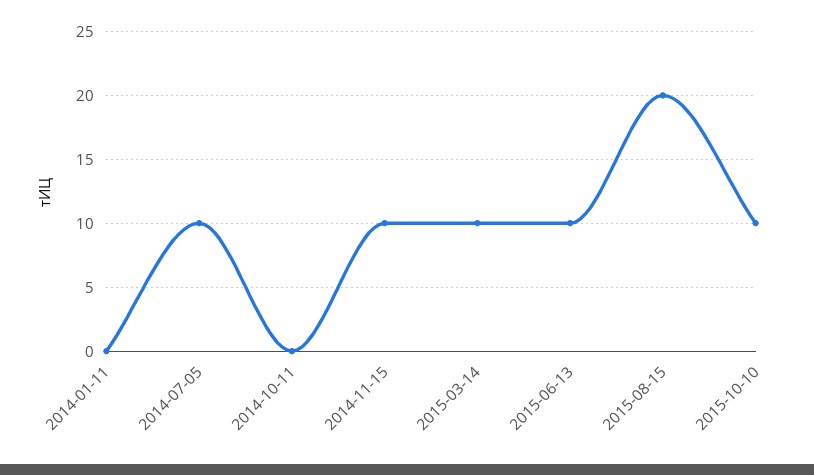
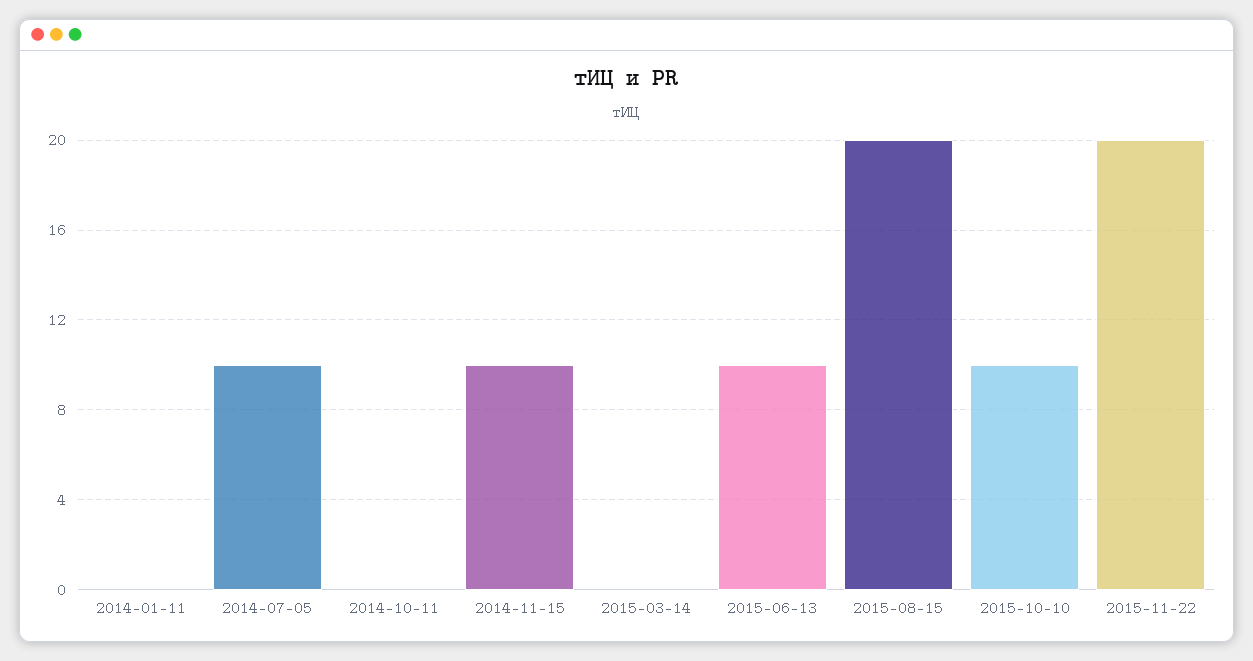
2015-03-14: 10 -> 0
2015-11-22: none -> 20

